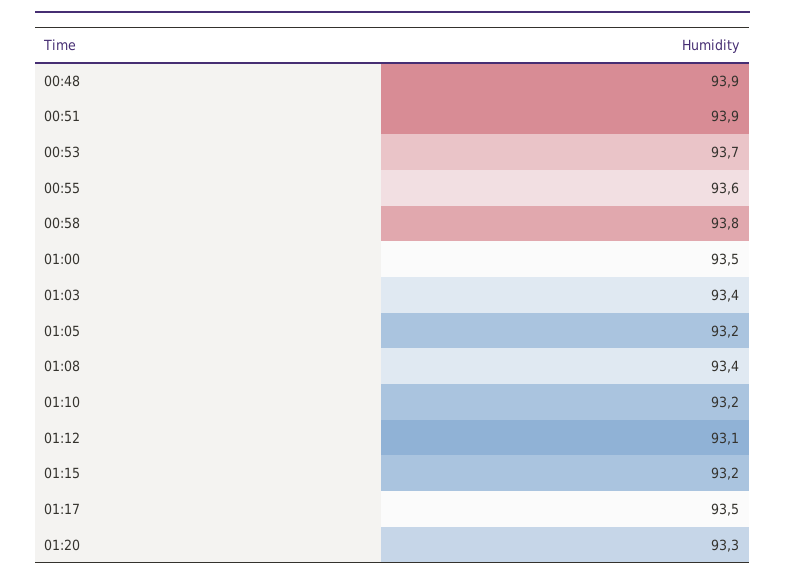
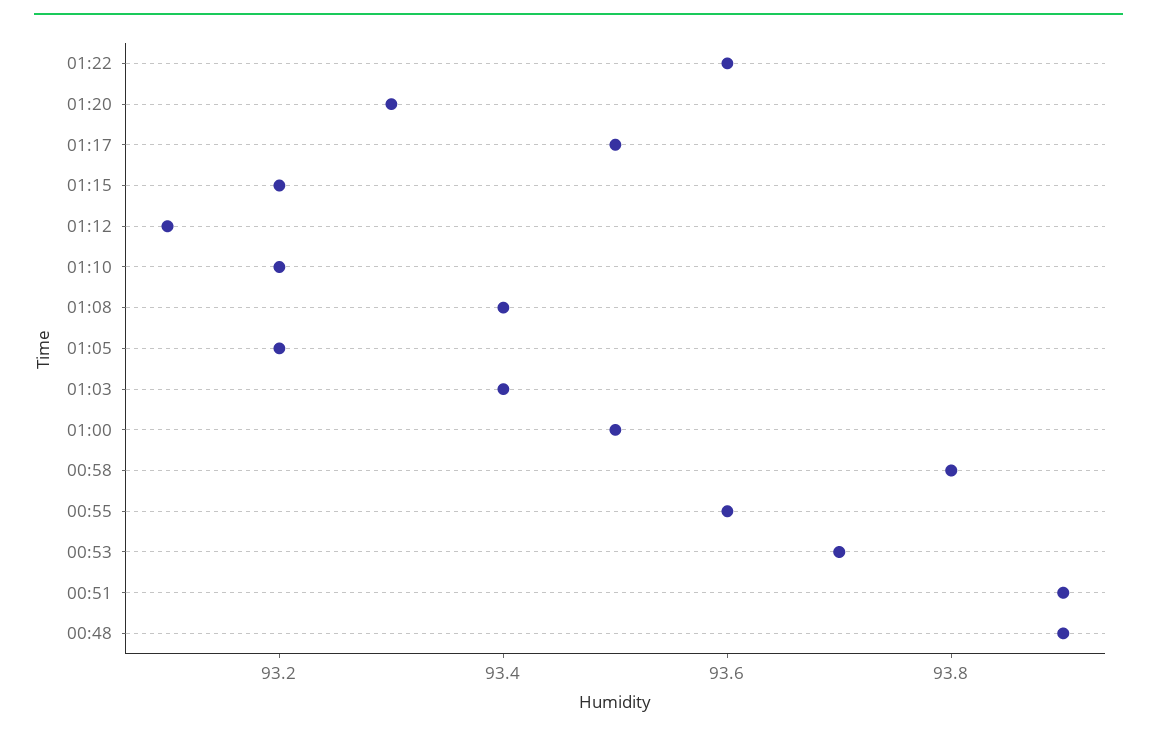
01:22: none -> 93.6

